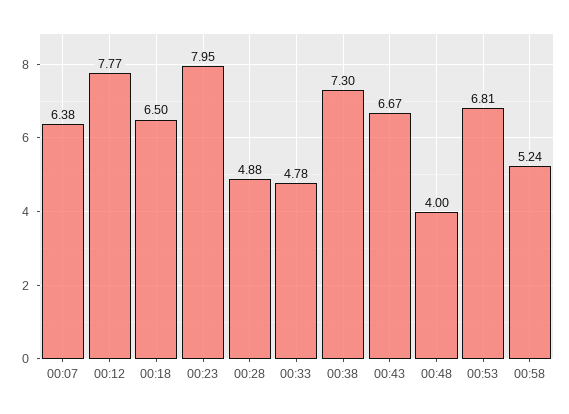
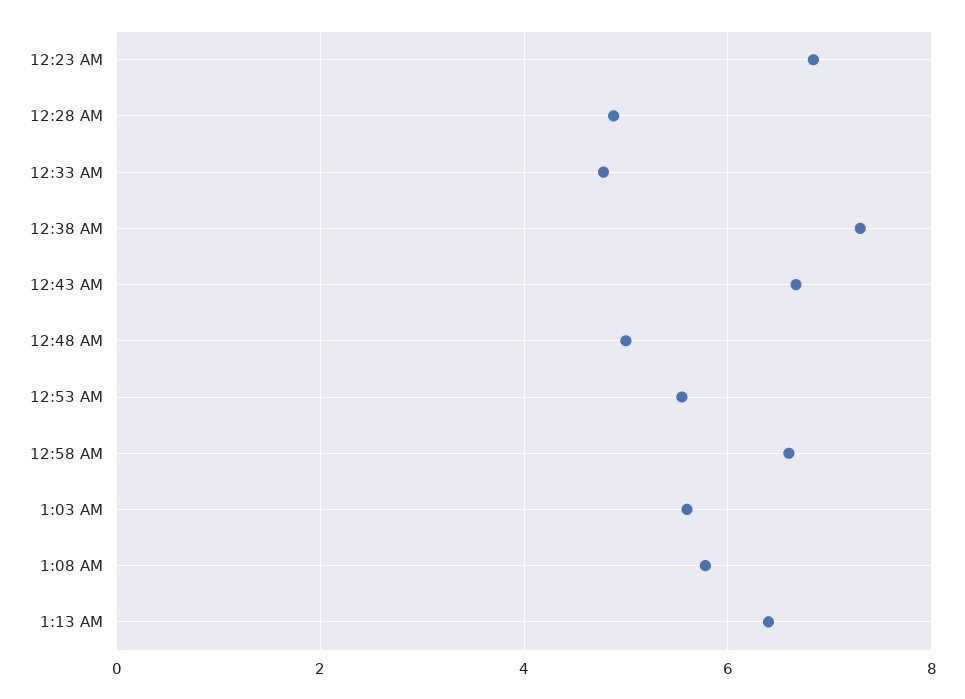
00:07: 6.38 -> none
00:12: 7.77 -> none
00:18: 6.5 -> none
00:23: 7.95 -> 6.8
00:48: 4 -> 5
00:53: 6.81 -> 5.6
00:58: 5.24 -> 6.6
1:03 AM: none -> 5.6
1:08 AM: none -> 5.8
1:13 AM: none -> 6.4

